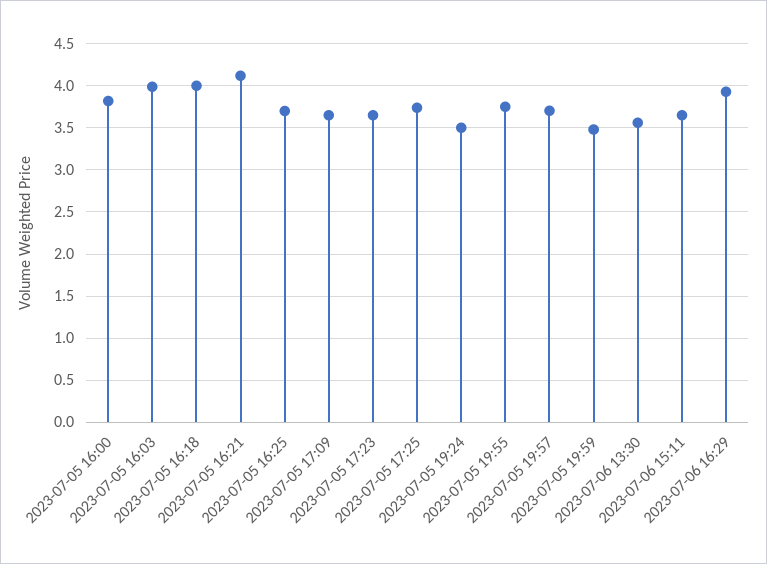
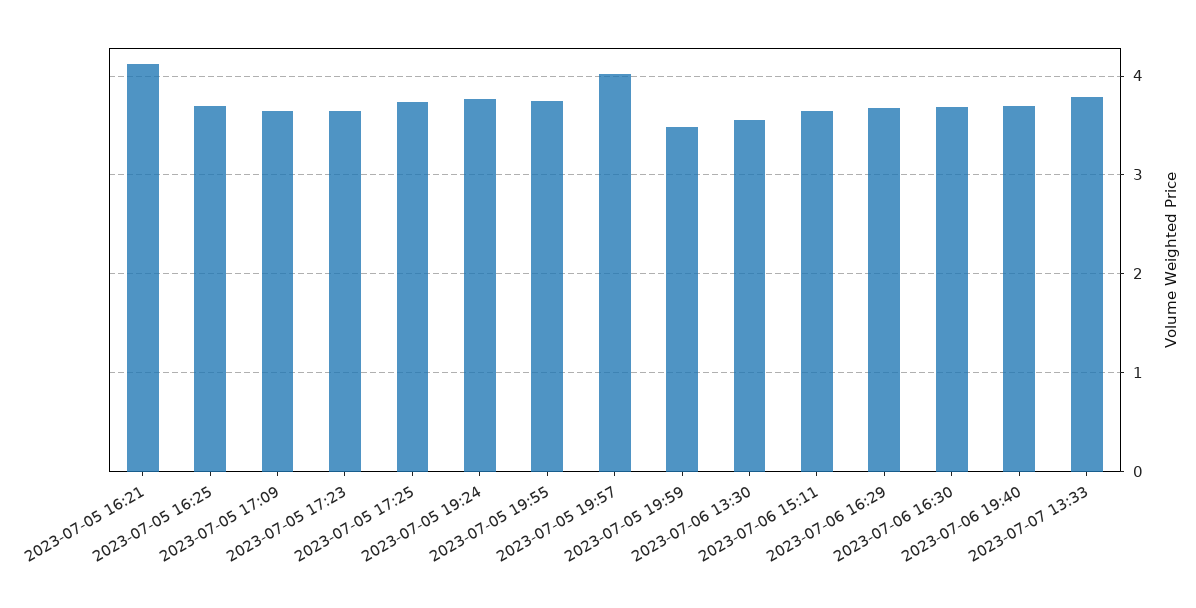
2023-07-05 16:00: 3.8 -> none
2023-07-05 16:03: 4 -> none
2023-07-05 16:18: 4 -> none
2023-07-05 19:24: 3.5 -> 3.8
2023-07-05 19:57: 3.7 -> 4
2023-07-06 16:29: 3.9 -> 3.7
2023-07-06 16:30: none -> 3.7
2023-07-06 19:40: none -> 3.7
2023-07-07 13:33: none -> 3.8

